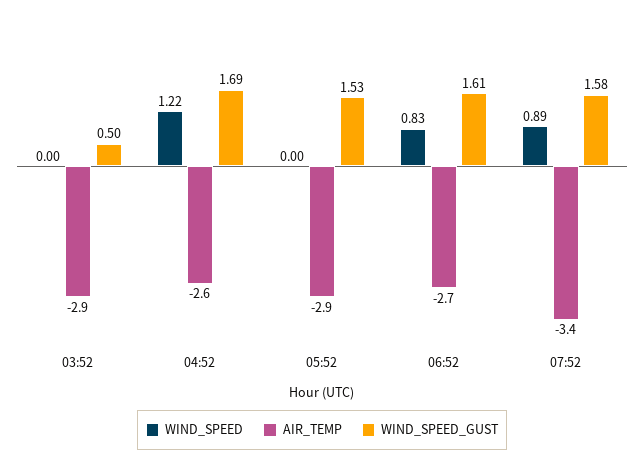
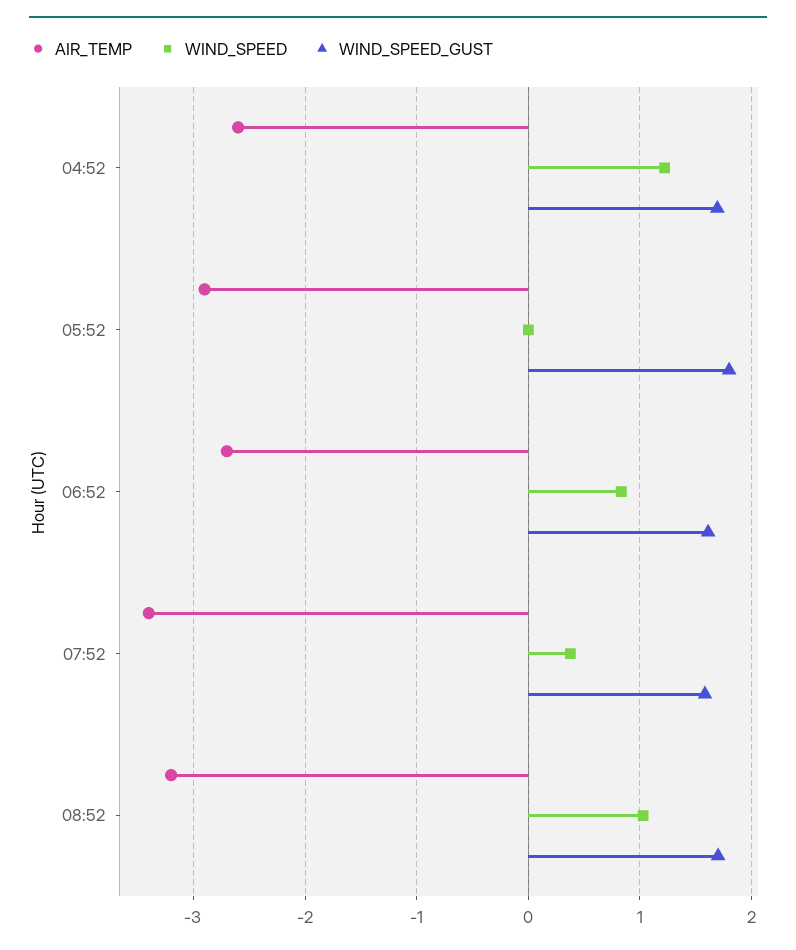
WIND_SPEED, 03:52: 0 -> none
AIR_TEMP, 03:52: -2.9 -> none
WIND_SPEED_GUST, 03:52: 0.5 -> none
WIND_SPEED_GUST, 05:52: 1.53 -> 1.8
WIND_SPEED, 07:52: 0.89 -> 0.4
AIR_TEMP, 08:52: none -> -3.2
WIND_SPEED, 08:52: none -> 1
WIND_SPEED_GUST, 08:52: none -> 1.7

